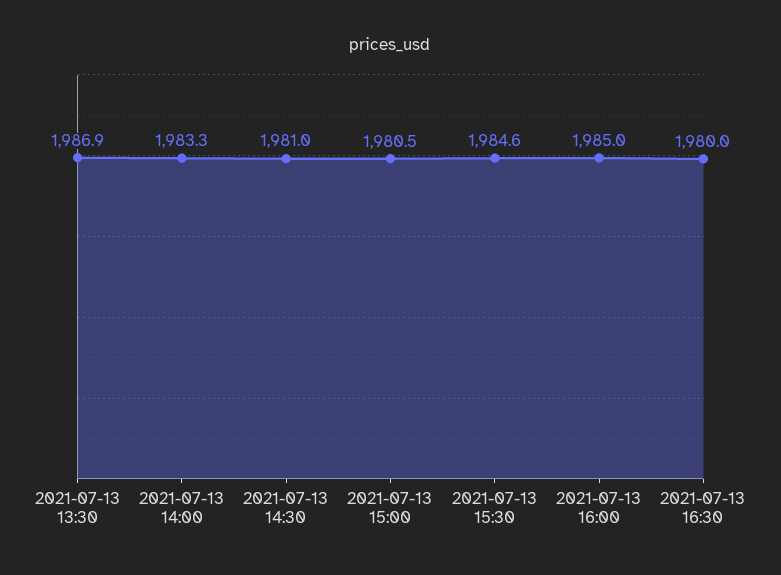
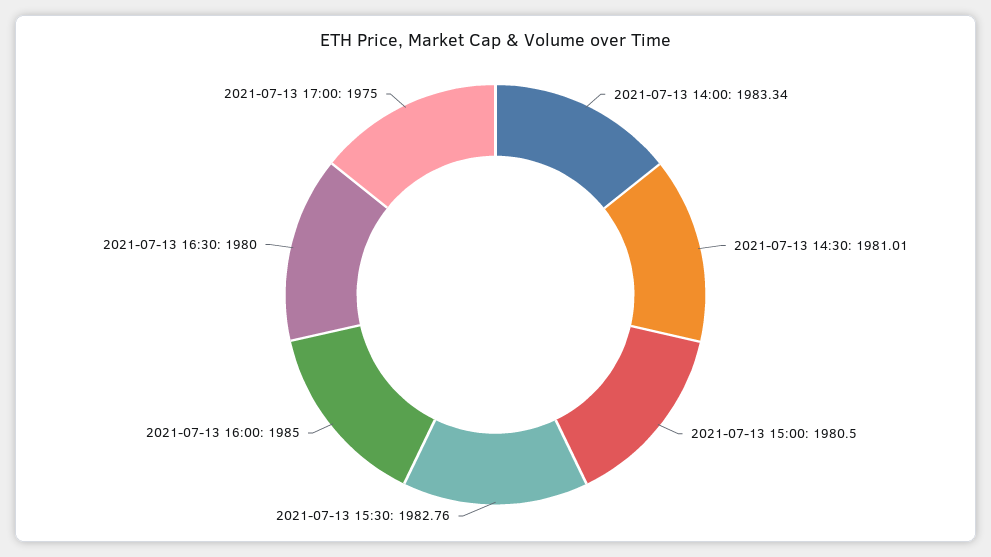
2021-07-13 13:30: 1986.9 -> none
2021-07-13 15:30: 1984.6 -> 1982.76
2021-07-13 17:00: none -> 1975

